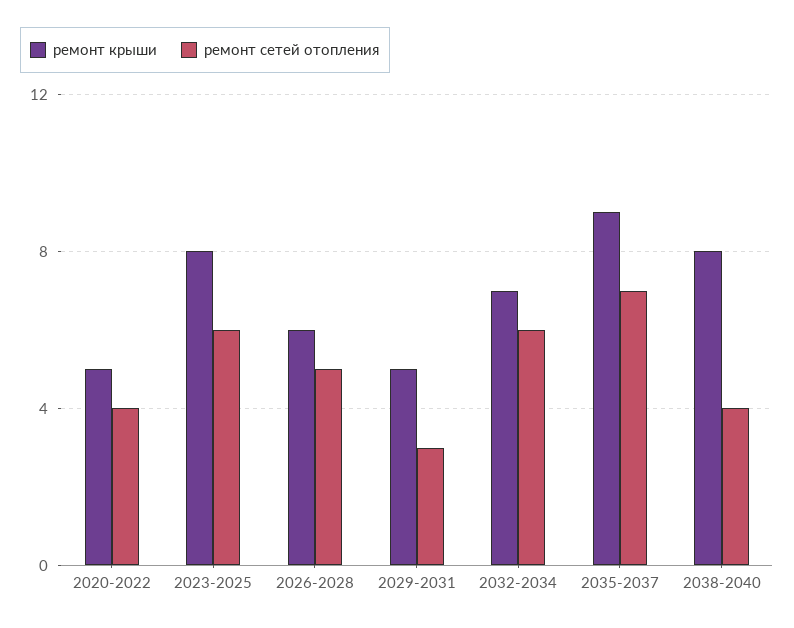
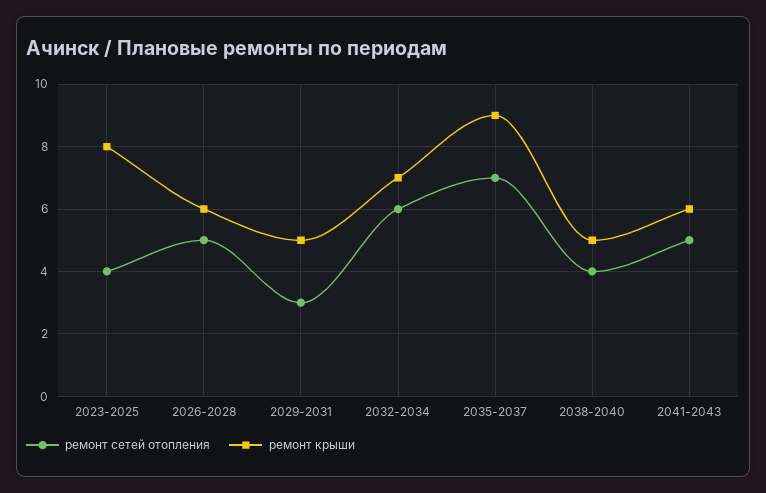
ремонт крыши, 2020-2022: 5 -> none
ремонт сетей отопления, 2020-2022: 4 -> none
ремонт сетей отопления, 2023-2025: 6 -> 4
ремонт крыши, 2038-2040: 8 -> 5
ремонт сетей отопления, 2041-2043: none -> 5
ремонт крыши, 2041-2043: none -> 6

